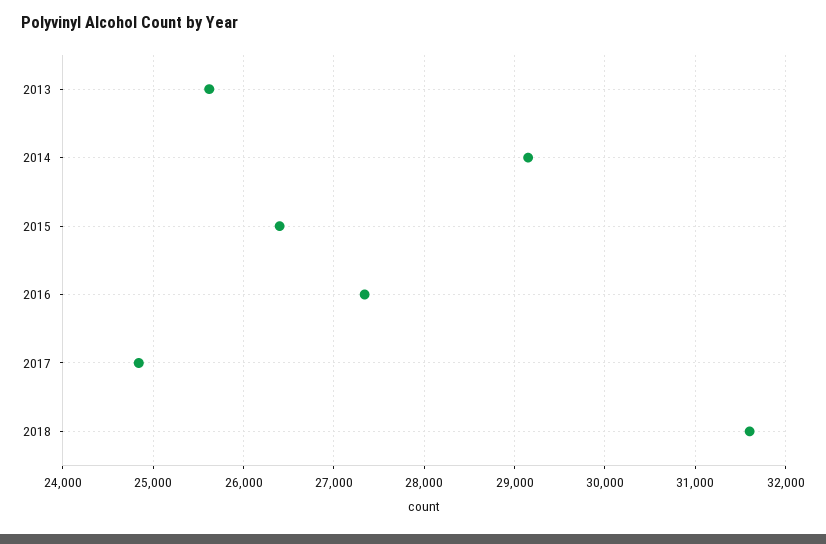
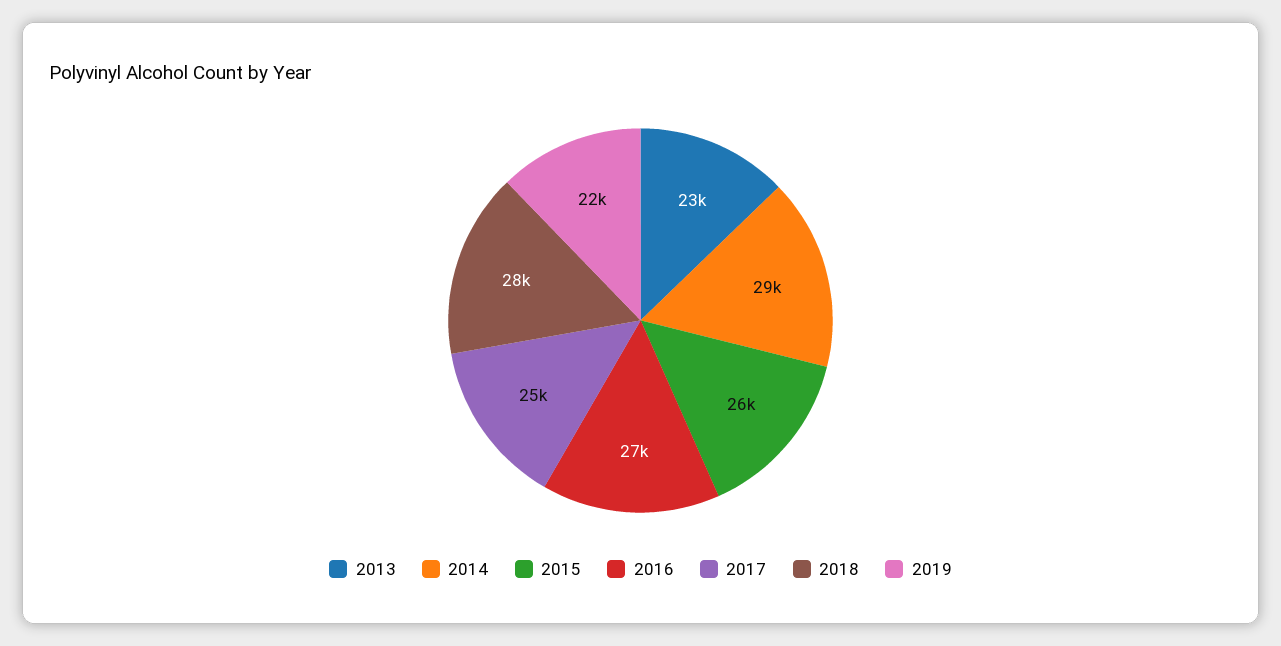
2013: 25600 -> 23000
2018: 31600 -> 28000
2019: none -> 22000

